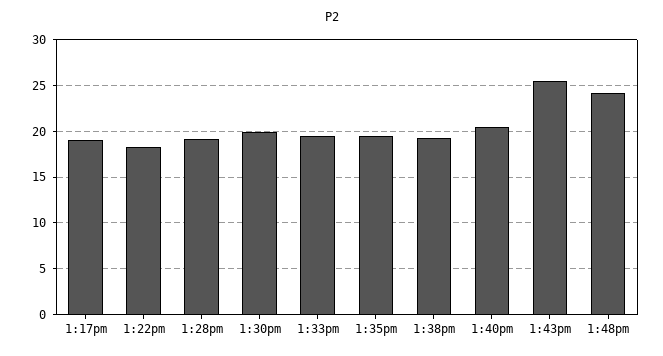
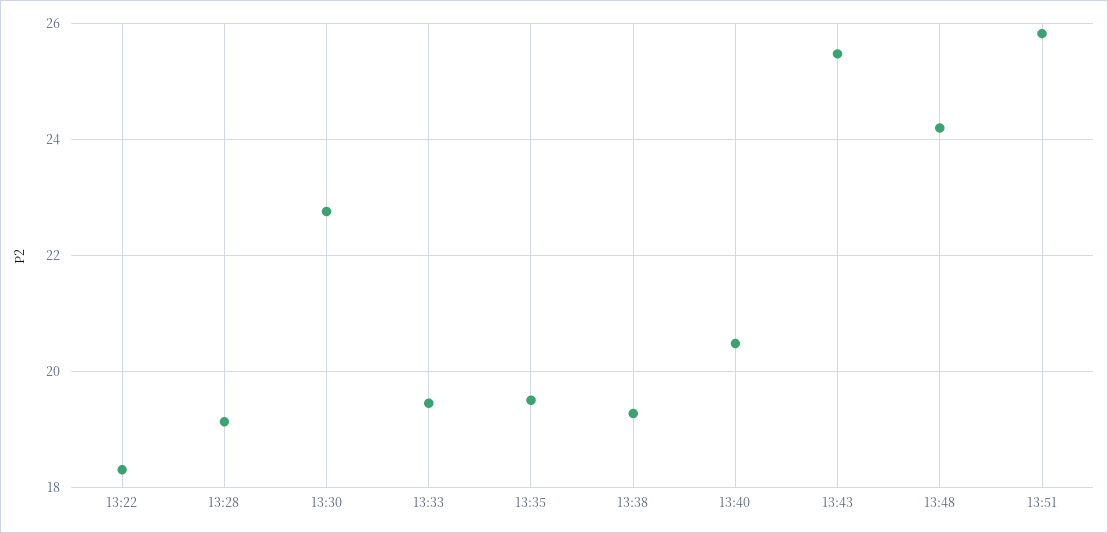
1:17pm: 19 -> none
1:30pm: 20 -> 22.8
13:51: none -> 25.8

